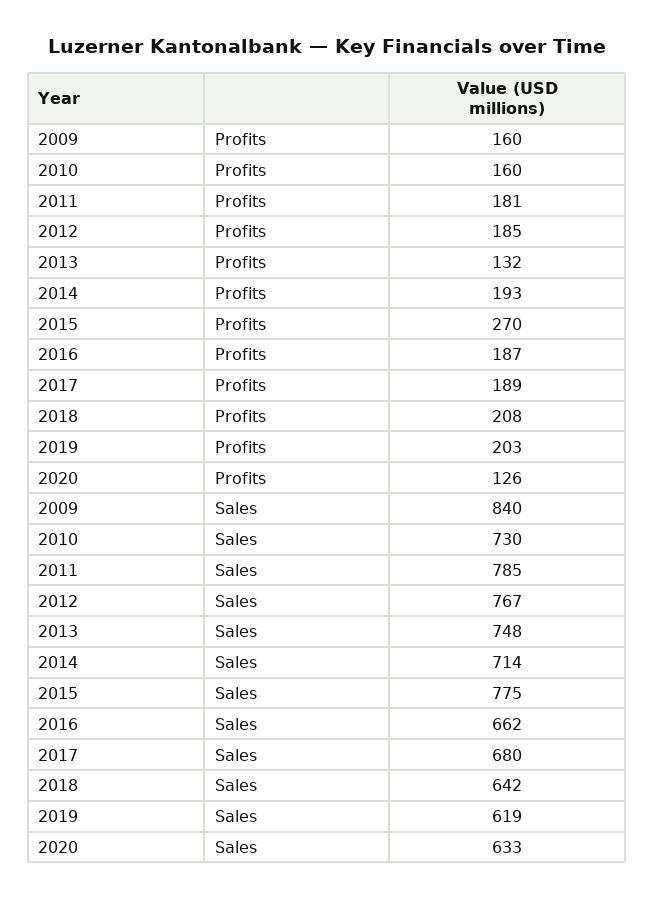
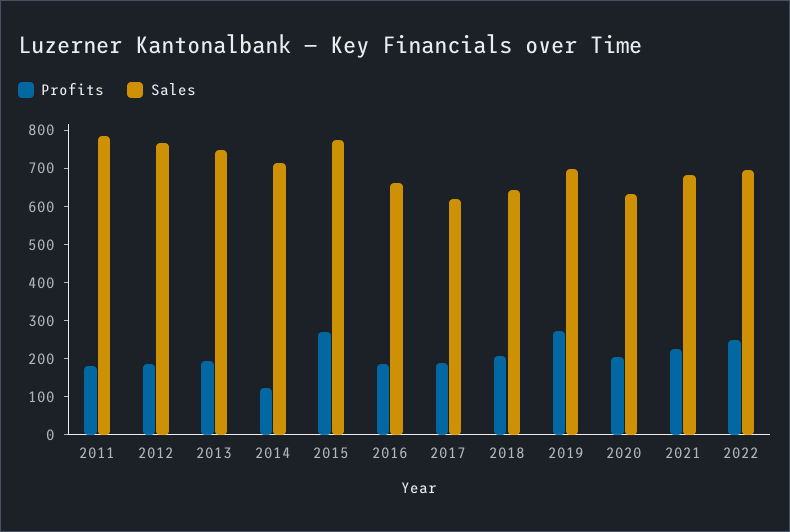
Profits, 2009: 160 -> none
Profits, 2010: 160 -> none
Profits, 2013: 132 -> 200
Profits, 2014: 193 -> 125
Profits, 2019: 203 -> 275
Profits, 2020: 126 -> 200
Sales, 2009: 840 -> none
Sales, 2010: 730 -> none
Sales, 2017: 680 -> 625
Sales, 2019: 619 -> 700
Profits, 2021: none -> 225
Sales, 2021: none -> 675
Profits, 2022: none -> 250
Sales, 2022: none -> 700

